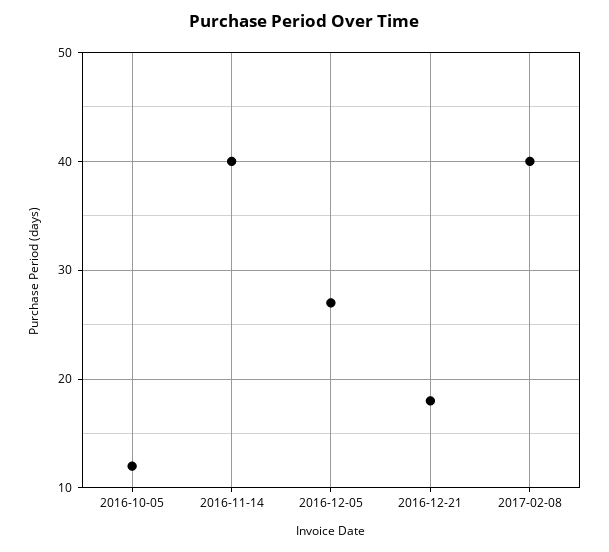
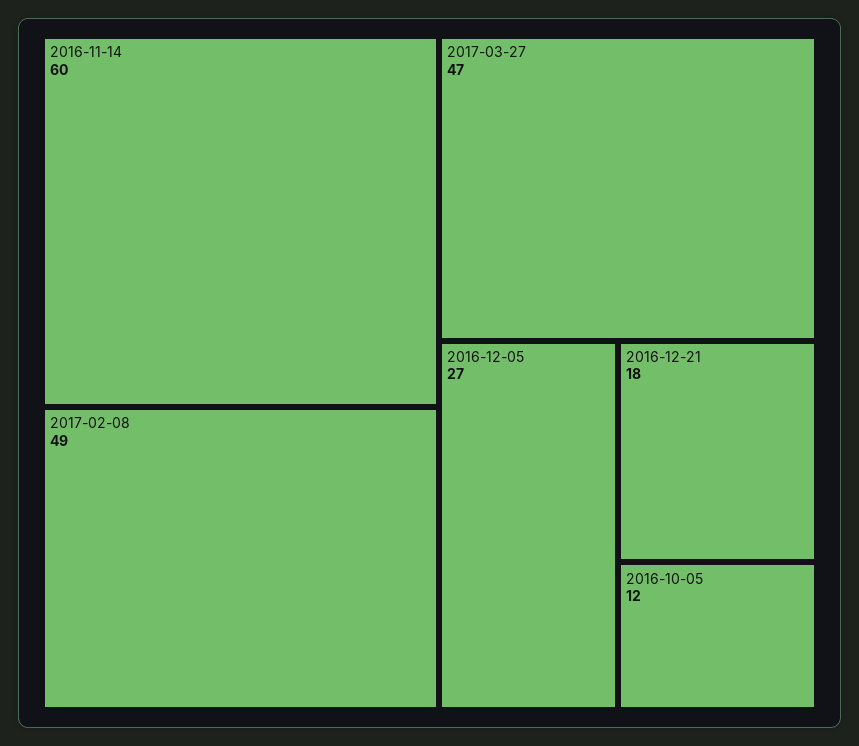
2016-11-14: 40 -> 60
2017-02-08: 40 -> 49
2017-03-27: none -> 47

